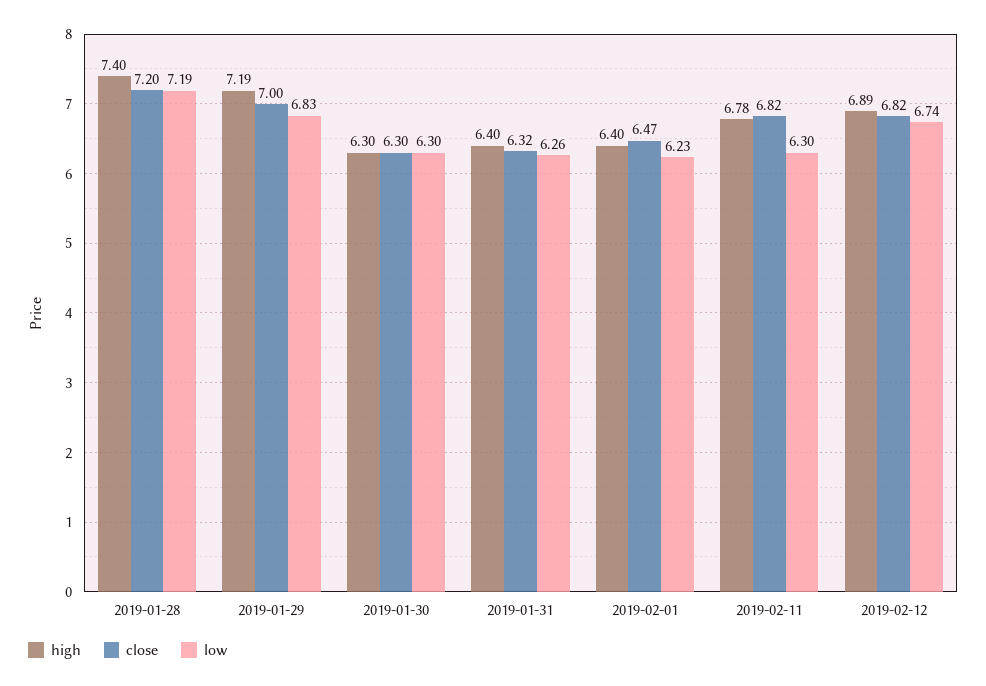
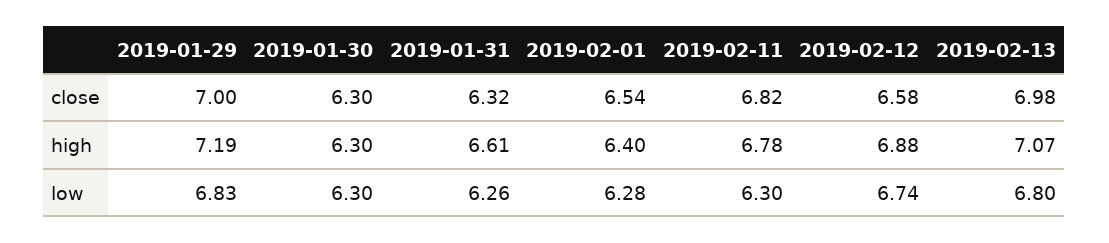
high, 2019-01-28: 7.4 -> none
close, 2019-01-28: 7.2 -> none
low, 2019-01-28: 7.19 -> none
high, 2019-01-31: 6.4 -> 6.61
close, 2019-02-01: 6.47 -> 6.54
low, 2019-02-01: 6.23 -> 6.28
high, 2019-02-12: 6.89 -> 6.88
close, 2019-02-12: 6.82 -> 6.58
close, 2019-02-13: none -> 6.98
high, 2019-02-13: none -> 7.07
low, 2019-02-13: none -> 6.8

